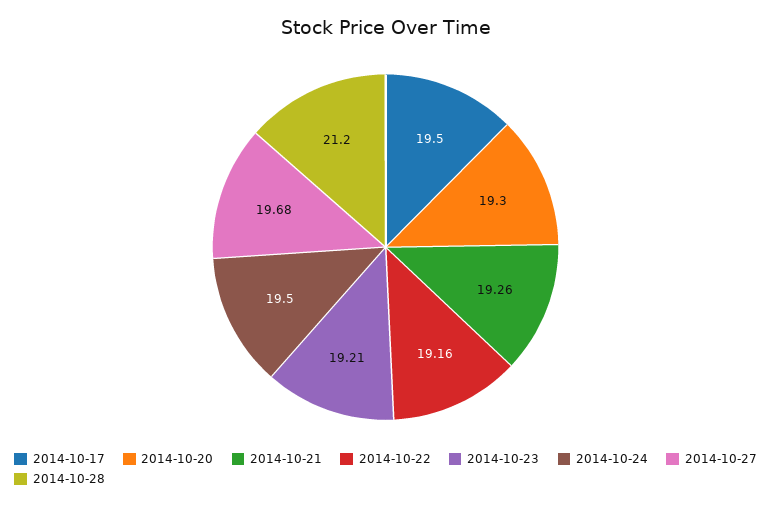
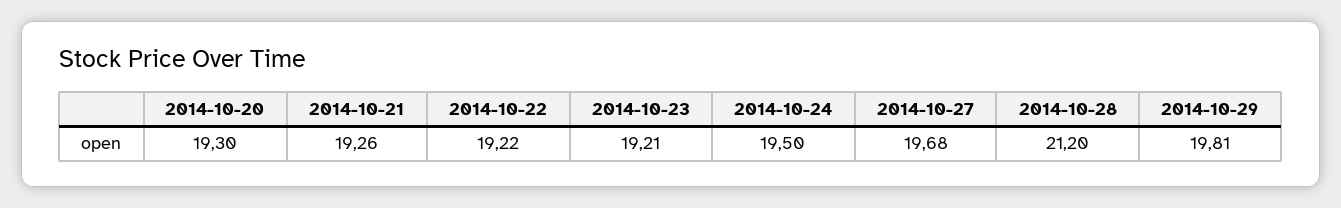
2014-10-17: 19.5 -> none
2014-10-22: 19.16 -> 19.22
2014-10-29: none -> 19.81

